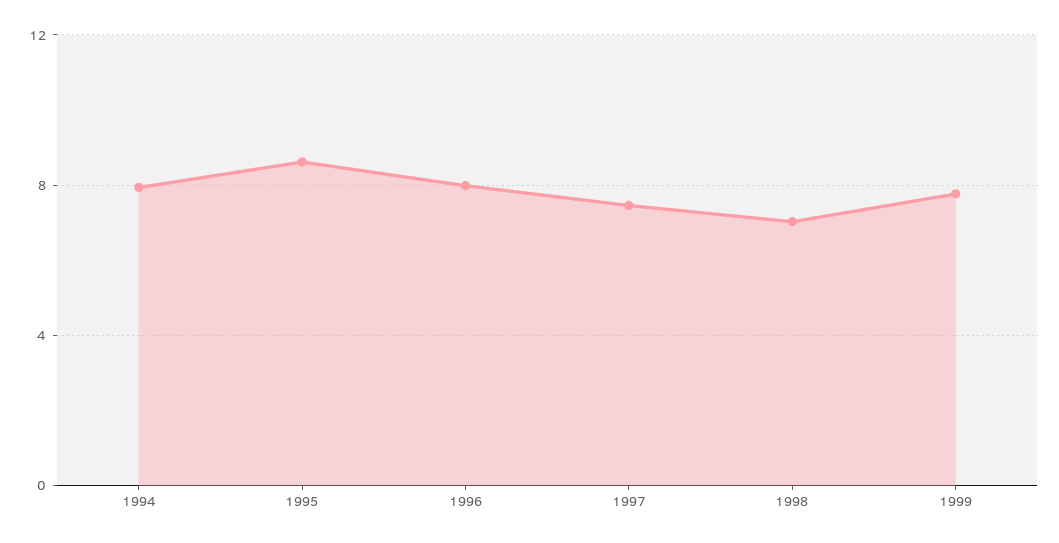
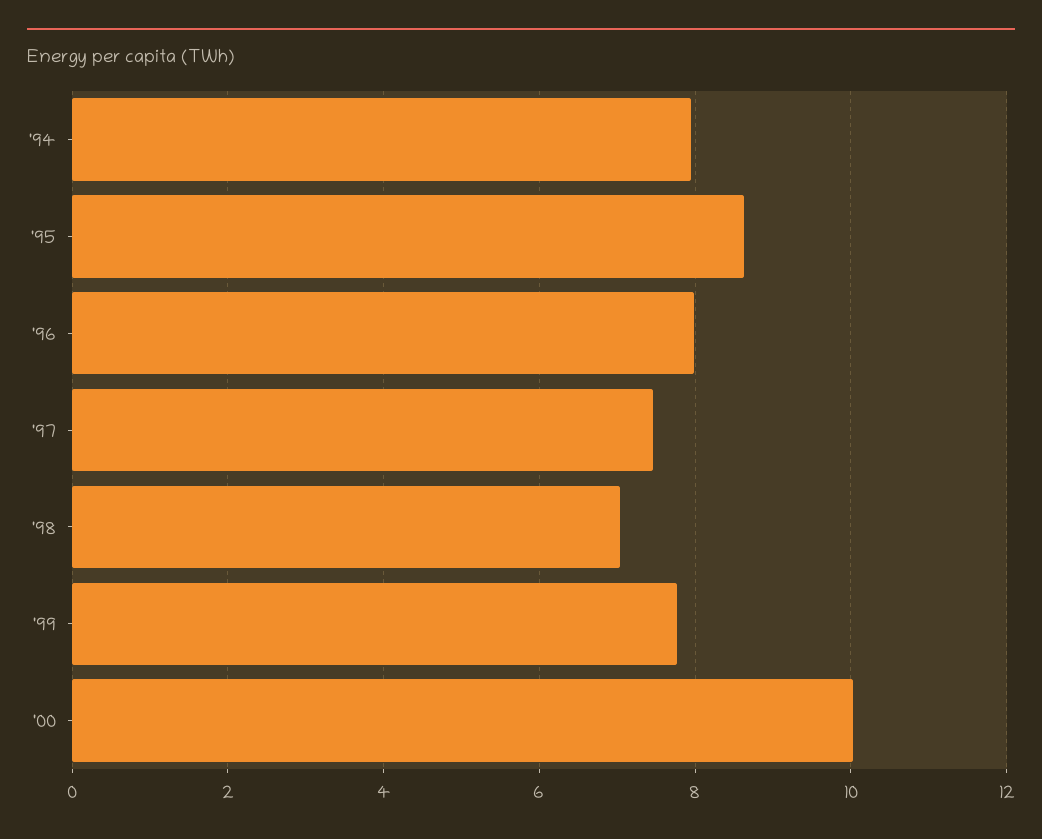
'00: none -> 10

